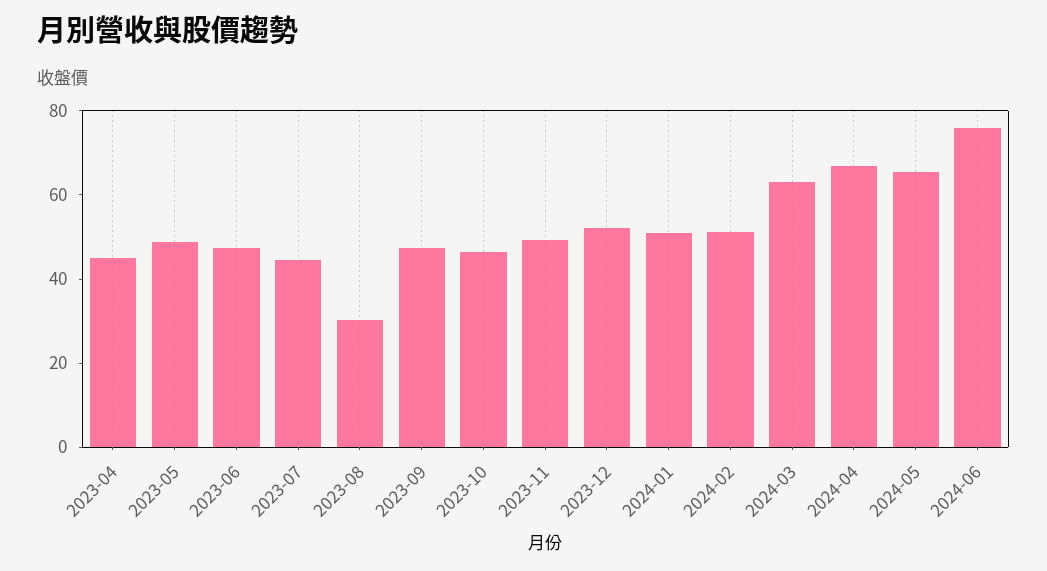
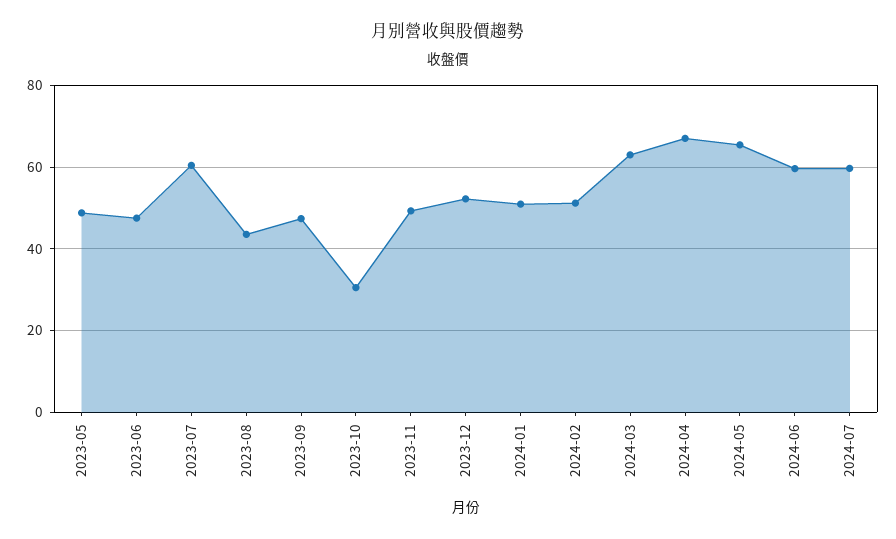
2023-04: 45 -> none
2023-07: 45 -> 60
2023-08: 30 -> 44
2023-10: 45 -> 30
2024-06: 75 -> 60
2024-07: none -> 60

